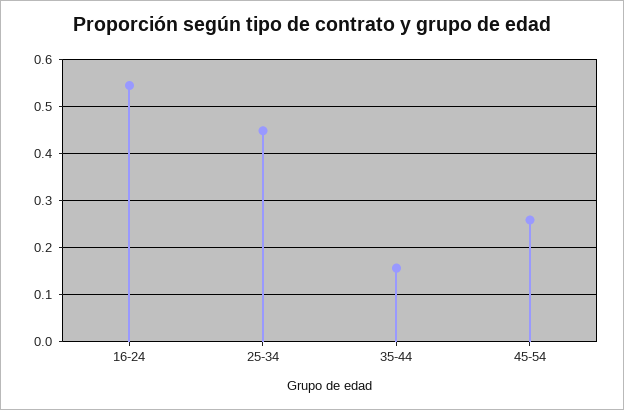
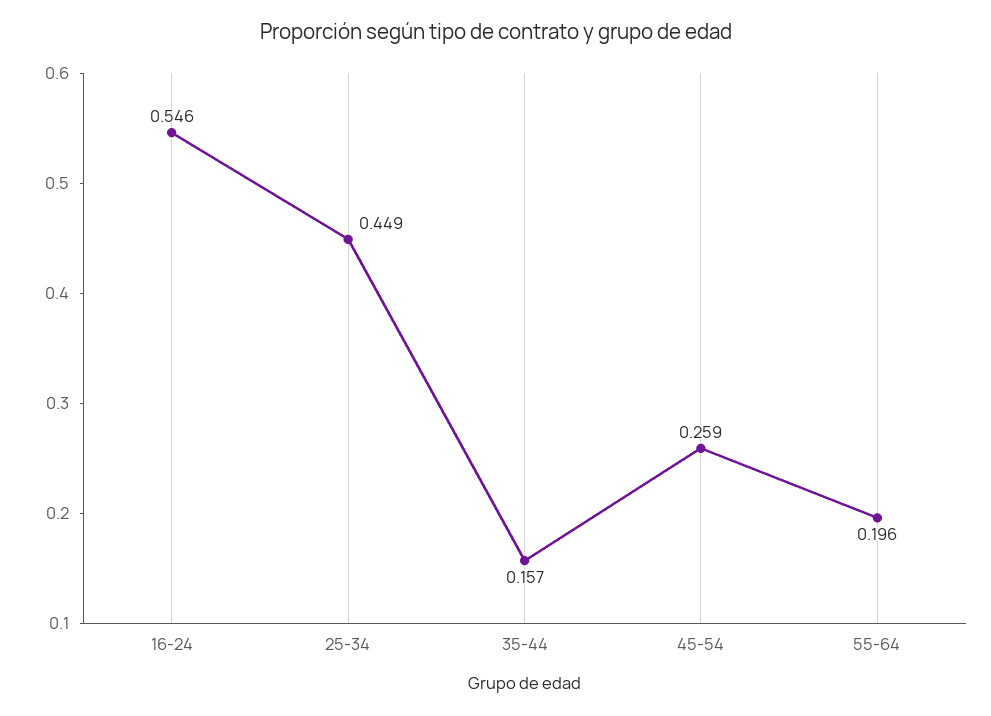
55-64: none -> 0.196

